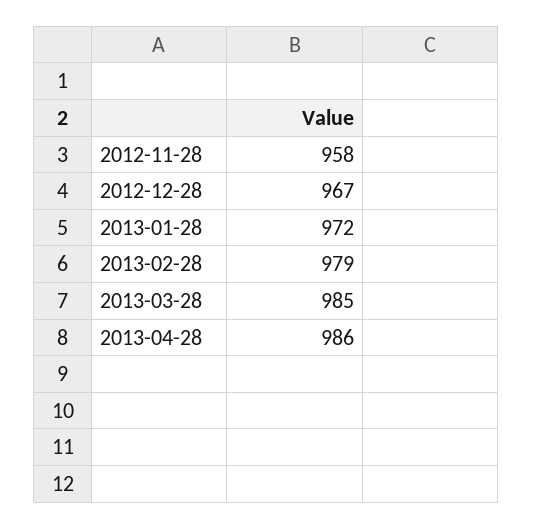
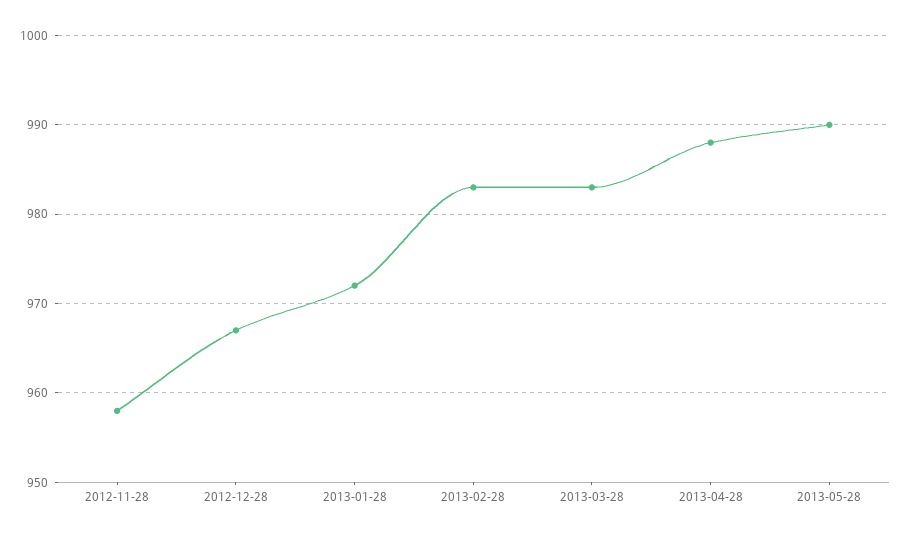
2013-02-28: 979 -> 983
2013-03-28: 985 -> 983
2013-04-28: 986 -> 988
2013-05-28: none -> 990

